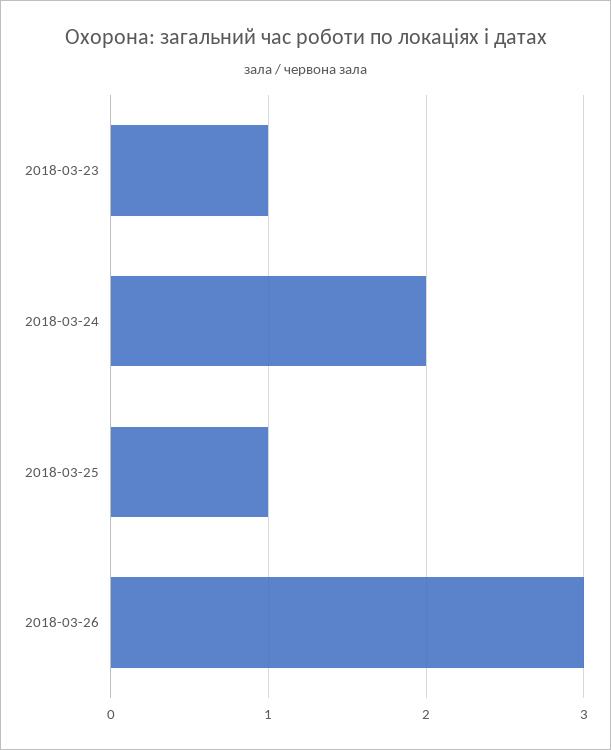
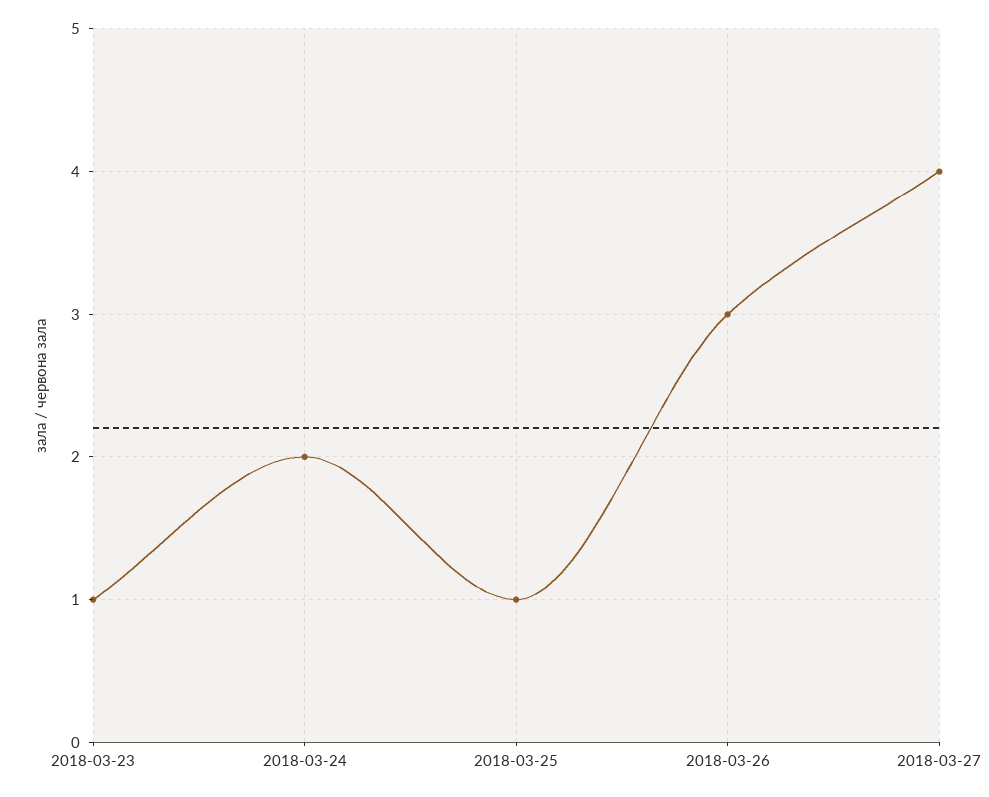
2018-03-27: none -> 4

